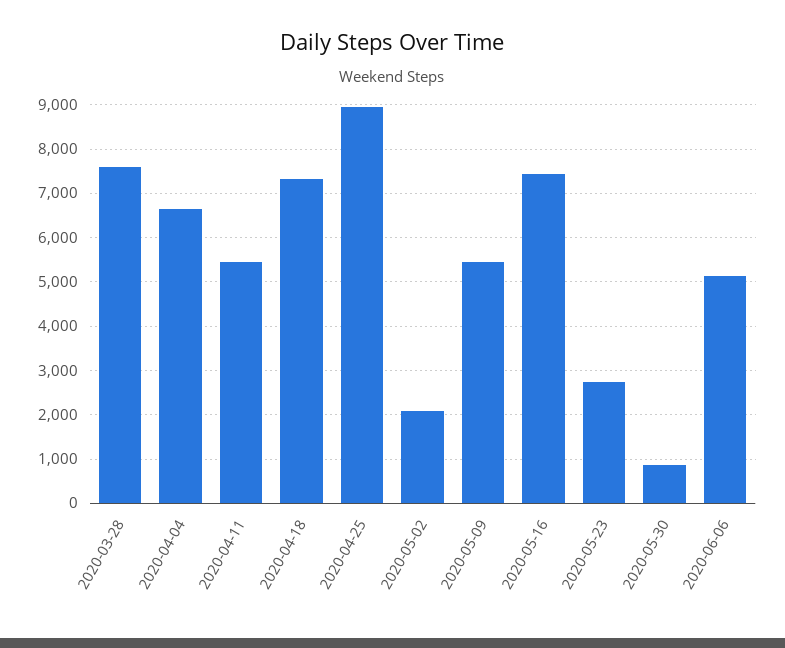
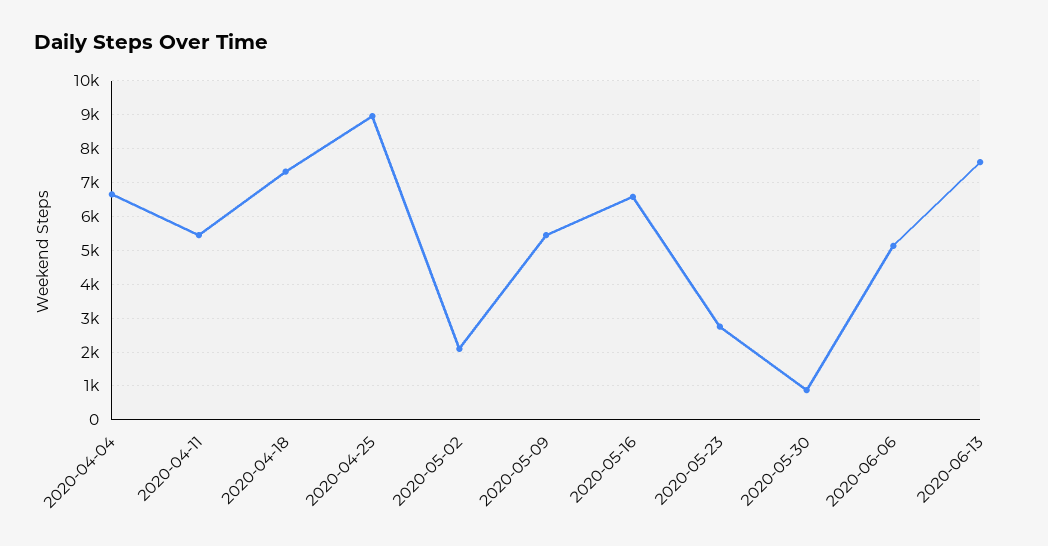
2020-03-28: 7600 -> none
2020-05-16: 7400 -> 6600
2020-06-13: none -> 7600

